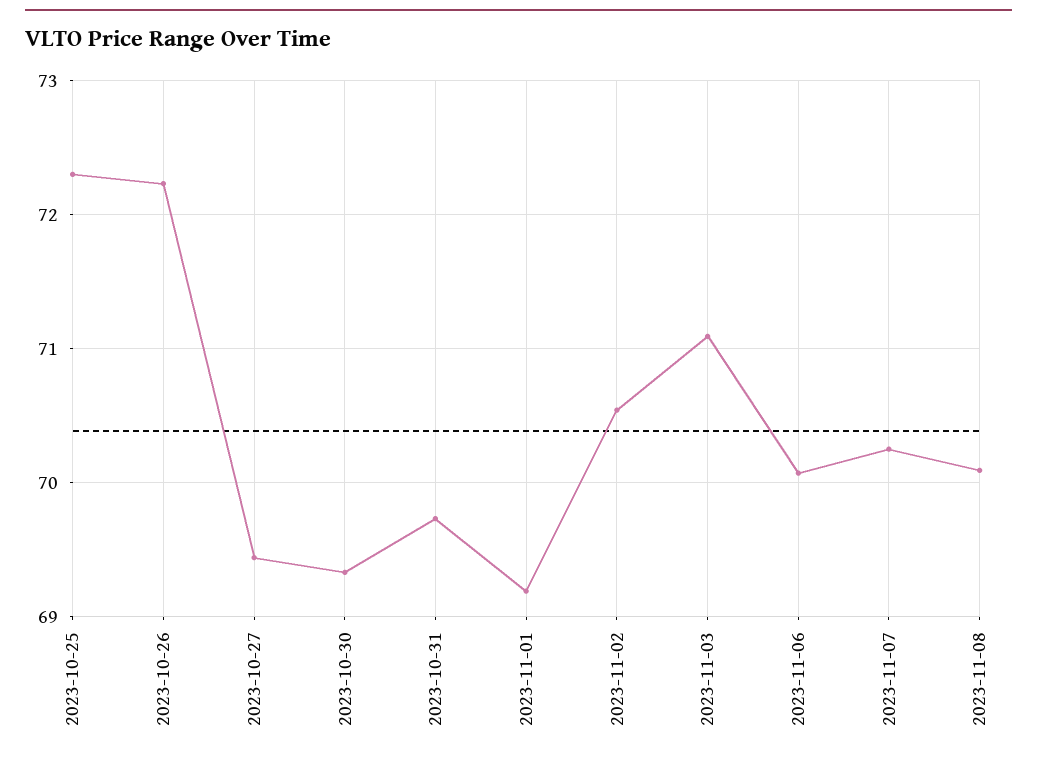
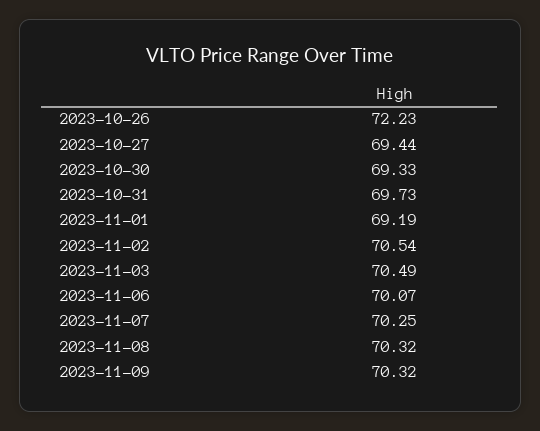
2023-10-25: 72.3 -> none
2023-11-03: 71.1 -> 70.49
2023-11-08: 70.1 -> 70.32
2023-11-09: none -> 70.32

